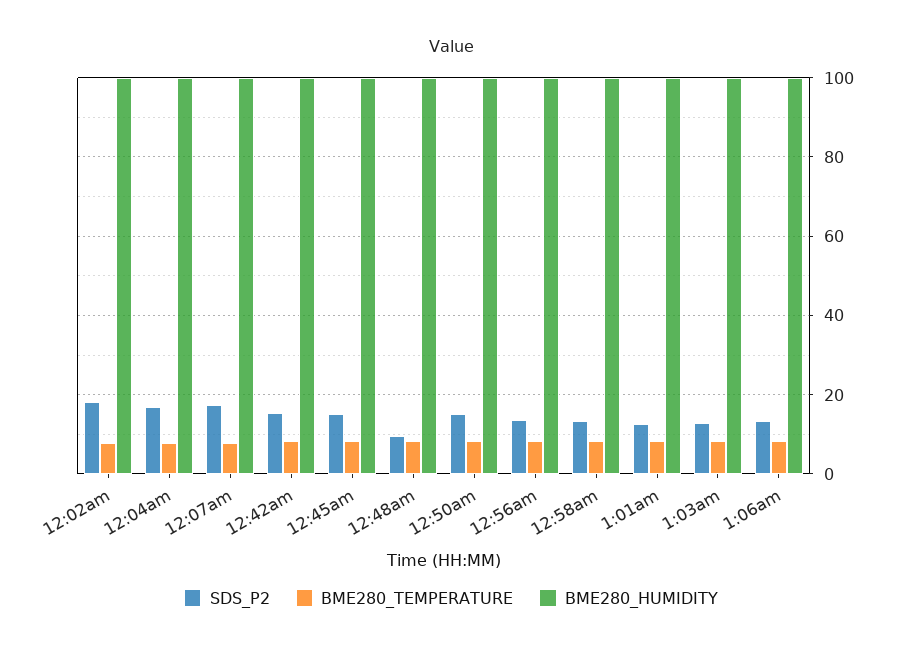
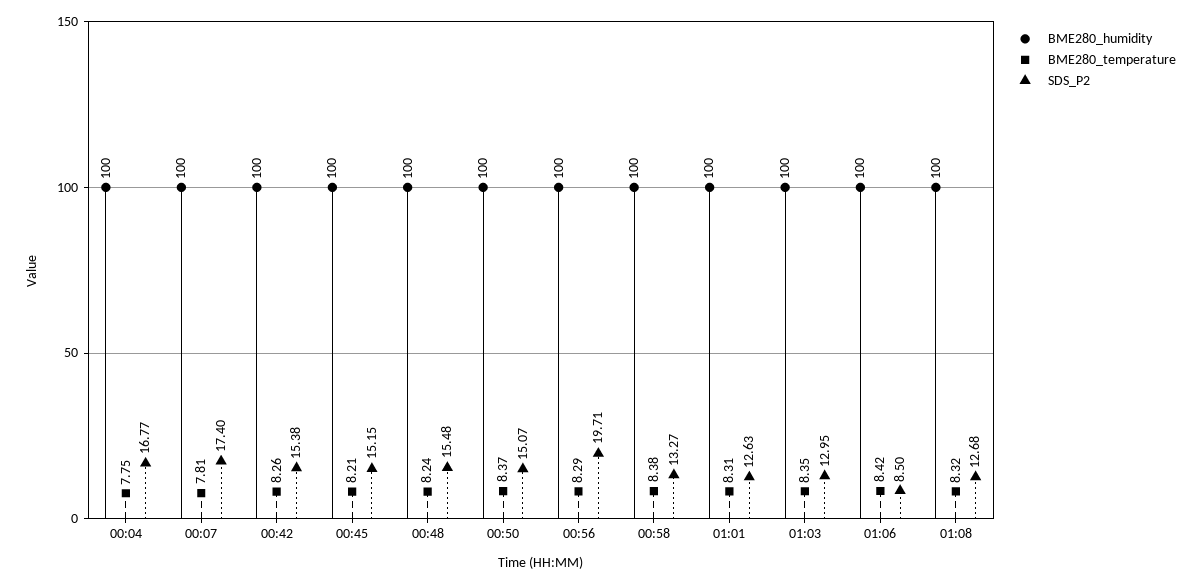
SDS_P2, 12:02am: 18 -> none
BME280_TEMPERATURE, 12:02am: 8 -> none
BME280_HUMIDITY, 12:02am: 100 -> none
SDS_P2, 12:48am: 10 -> 15.48
SDS_P2, 12:56am: 14 -> 19.71
SDS_P2, 1:06am: 14 -> 8.5
BME280_HUMIDITY, 01:08: none -> 100
BME280_TEMPERATURE, 01:08: none -> 8.32
SDS_P2, 01:08: none -> 12.68

